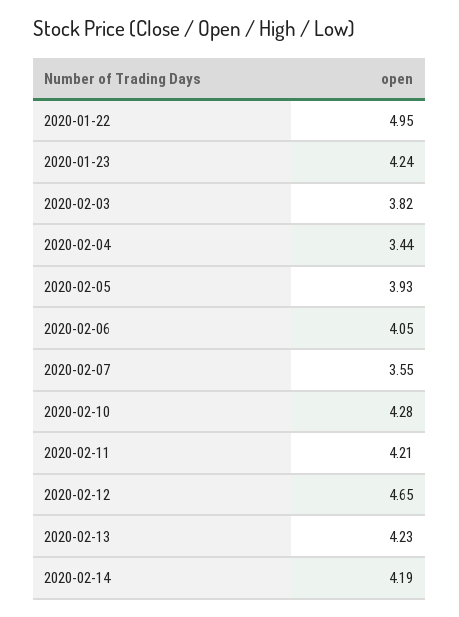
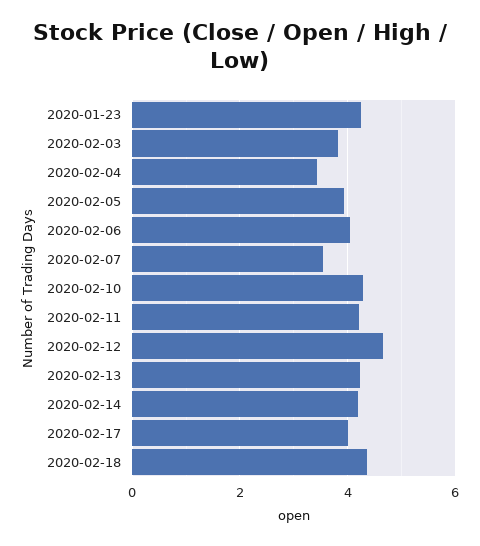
2020-01-22: 4.95 -> none
2020-02-17: none -> 4
2020-02-18: none -> 4.4

